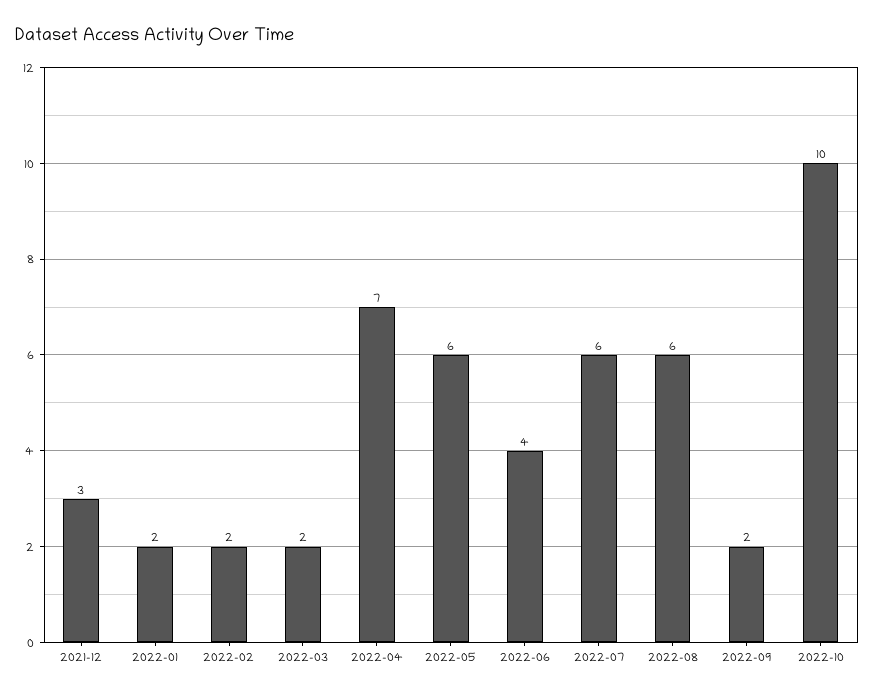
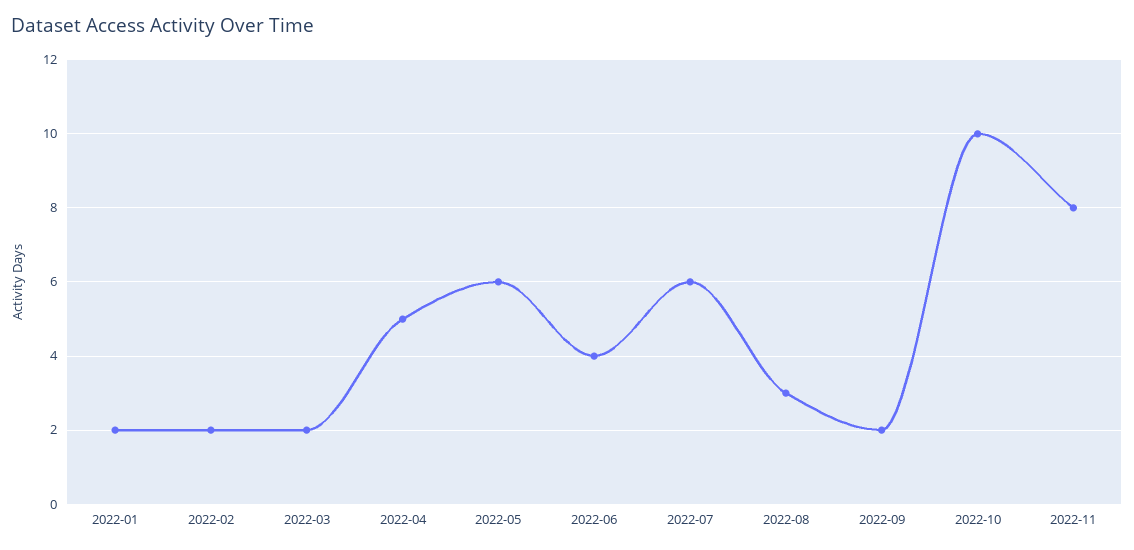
2021-12: 3 -> none
2022-04: 7 -> 5
2022-08: 6 -> 3
2022-11: none -> 8

